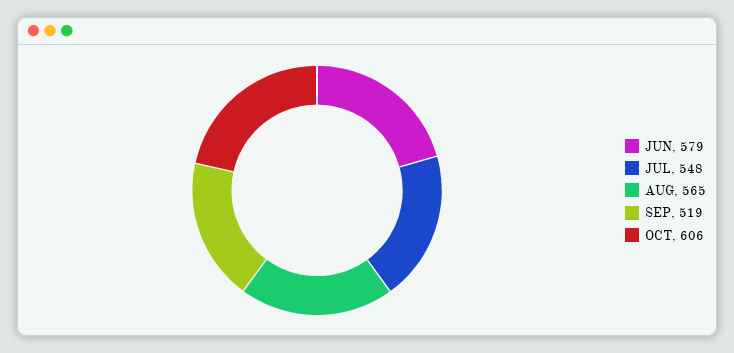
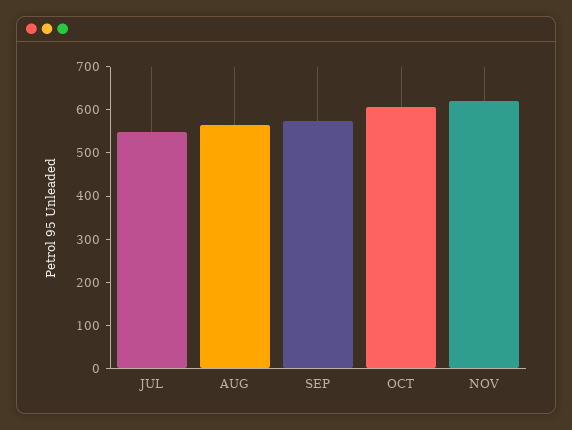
JUN: 579 -> none
SEP: 519 -> 580
NOV: none -> 620

